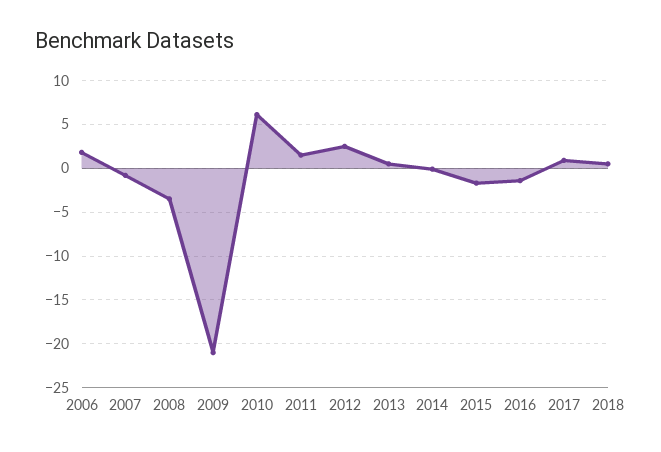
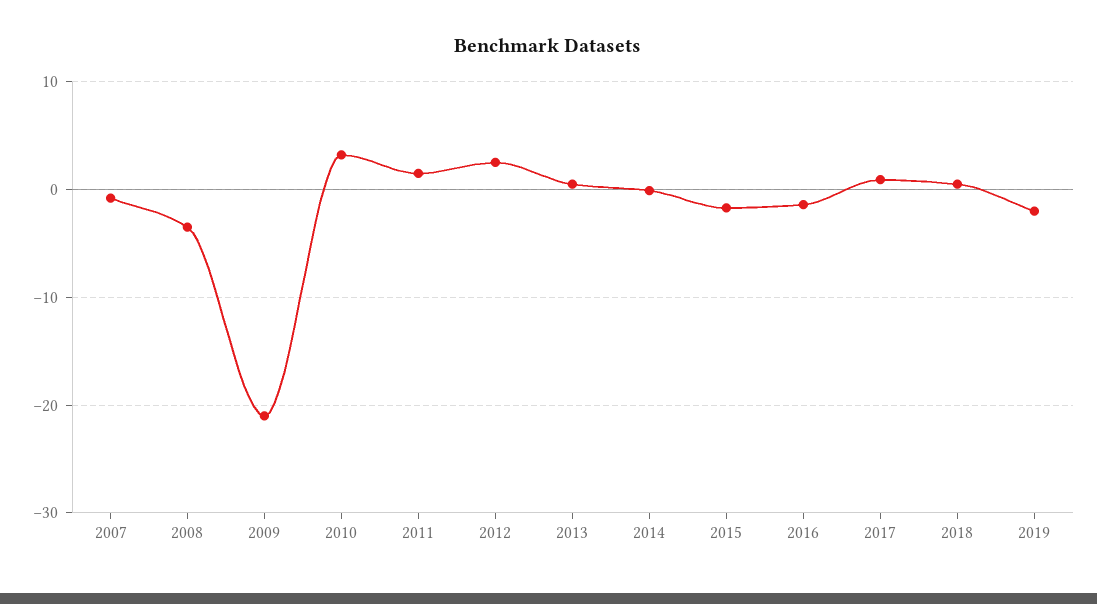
2006: 2 -> none
2010: 6 -> 3
2019: none -> -2

